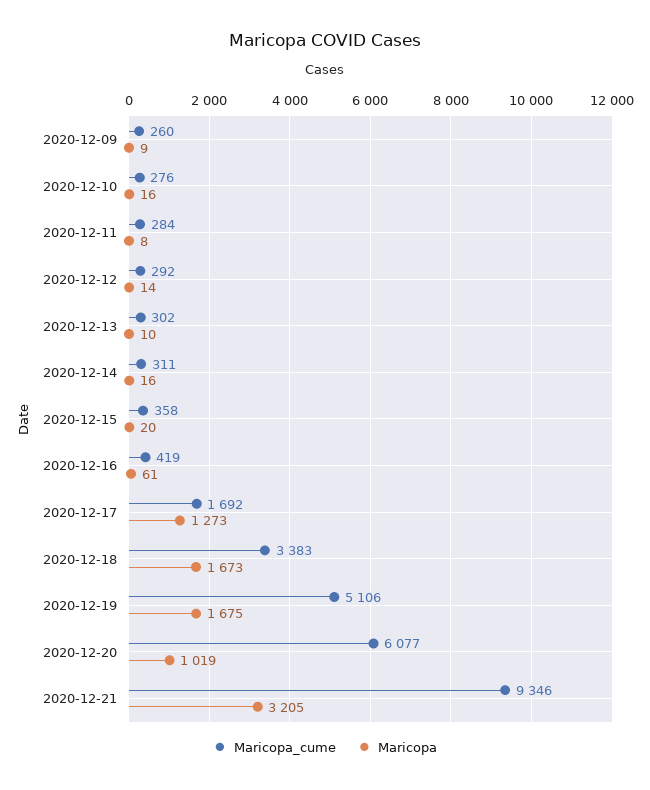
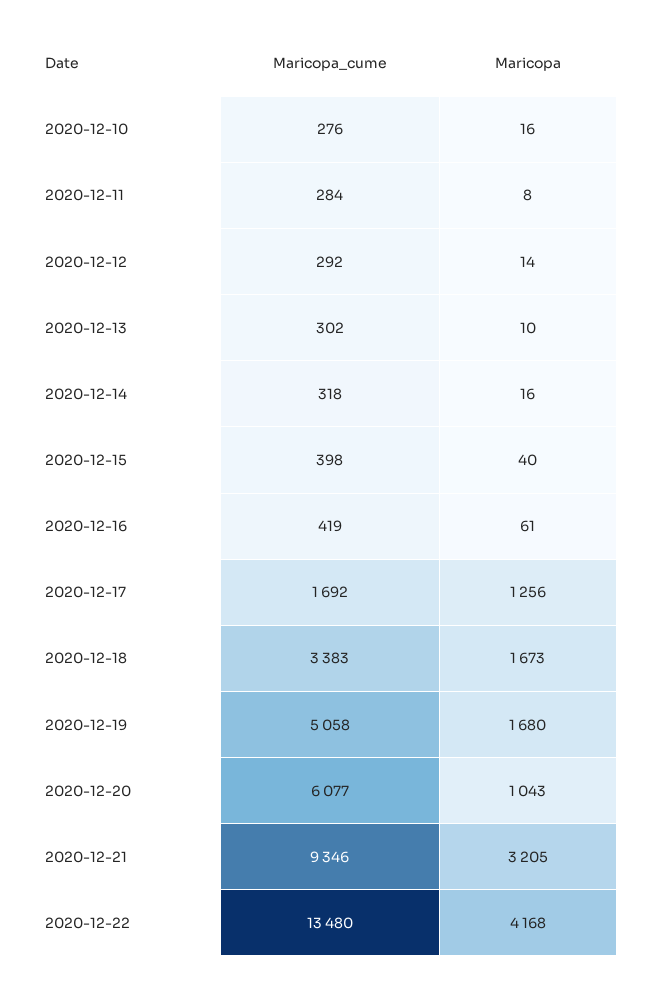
Maricopa_cume, 2020-12-09: 260 -> none
Maricopa, 2020-12-09: 9 -> none
Maricopa_cume, 2020-12-14: 311 -> 318
Maricopa_cume, 2020-12-15: 358 -> 398
Maricopa, 2020-12-15: 20 -> 40
Maricopa, 2020-12-17: 1273 -> 1256
Maricopa_cume, 2020-12-19: 5106 -> 5058
Maricopa, 2020-12-19: 1675 -> 1680
Maricopa, 2020-12-20: 1019 -> 1043
Maricopa_cume, 2020-12-22: none -> 13480
Maricopa, 2020-12-22: none -> 4168

